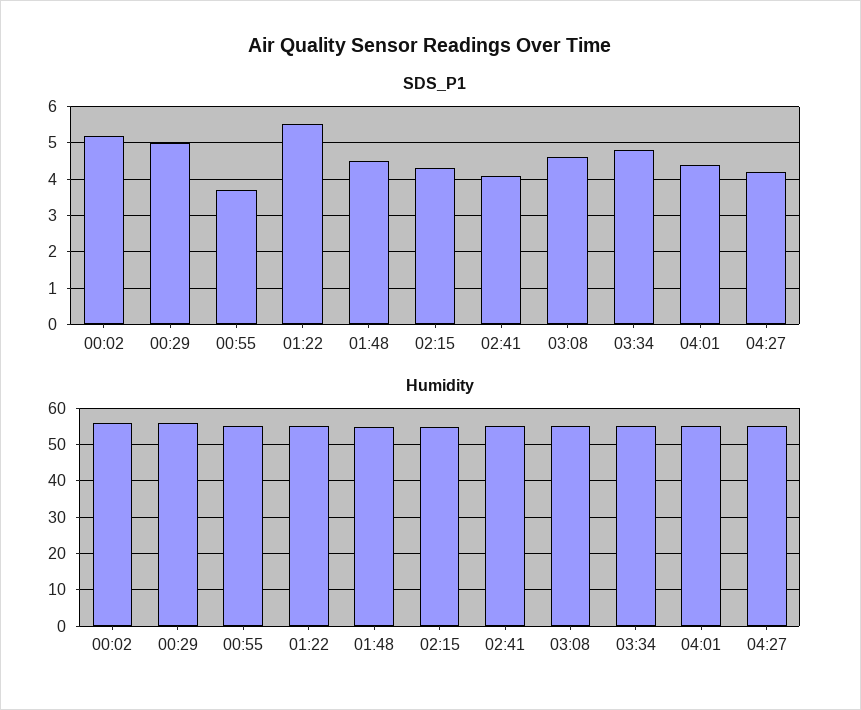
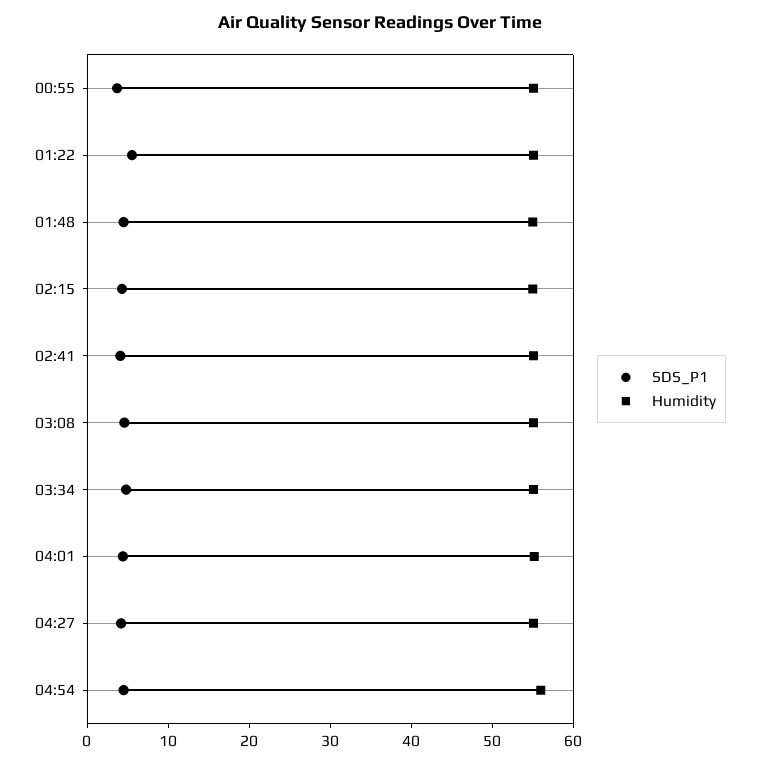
SDS_P1, 00:02: 5.2 -> none
SDS_P1, 00:29: 5 -> none
Humidity, 00:02: 56 -> none
Humidity, 00:29: 56 -> none
SDS_P1, 04:54: none -> 4
Humidity, 04:54: none -> 56

